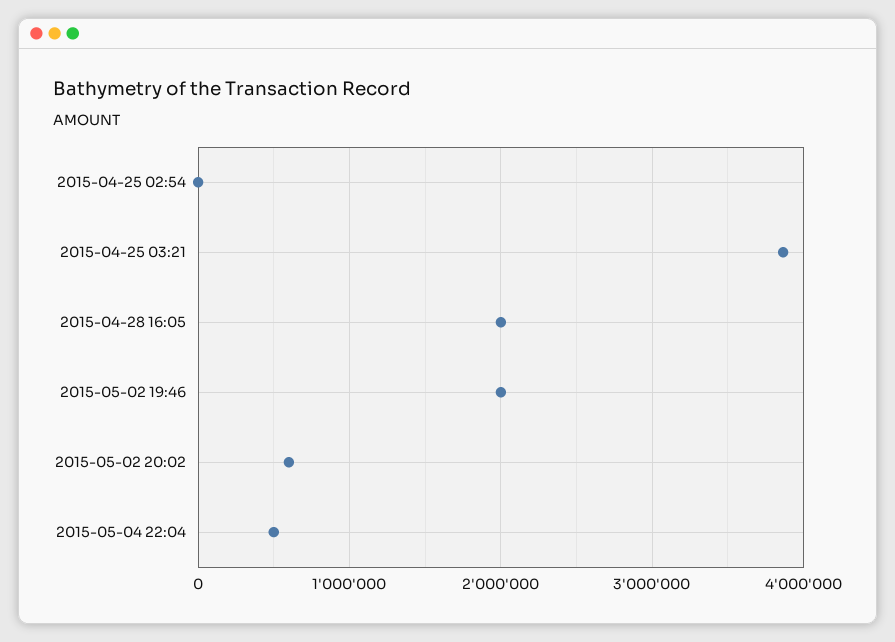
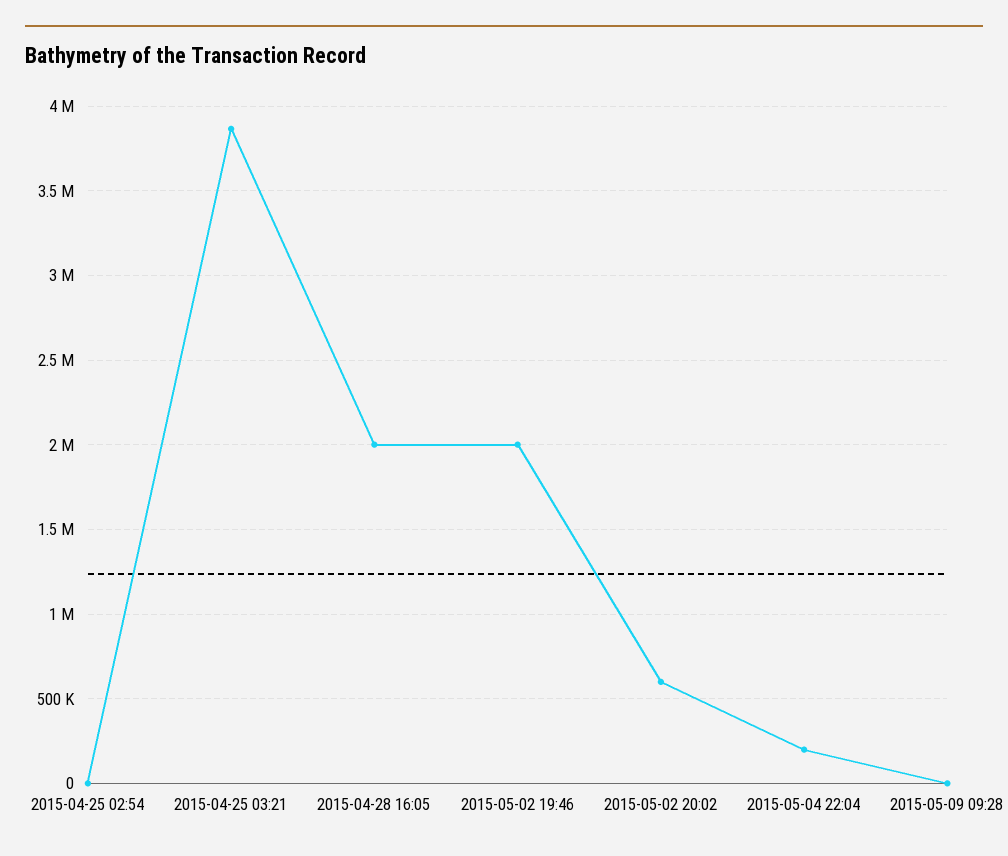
2015-05-04 22:04: 500000 -> 200000
2015-05-09 09:28: none -> 0

